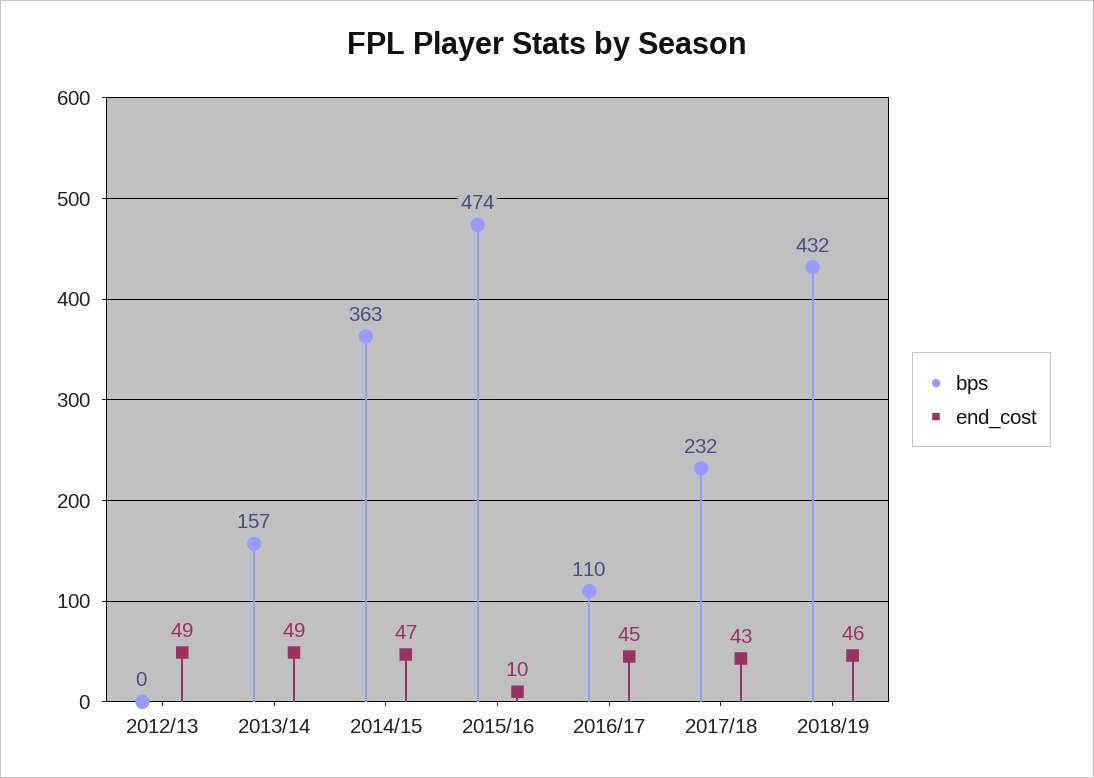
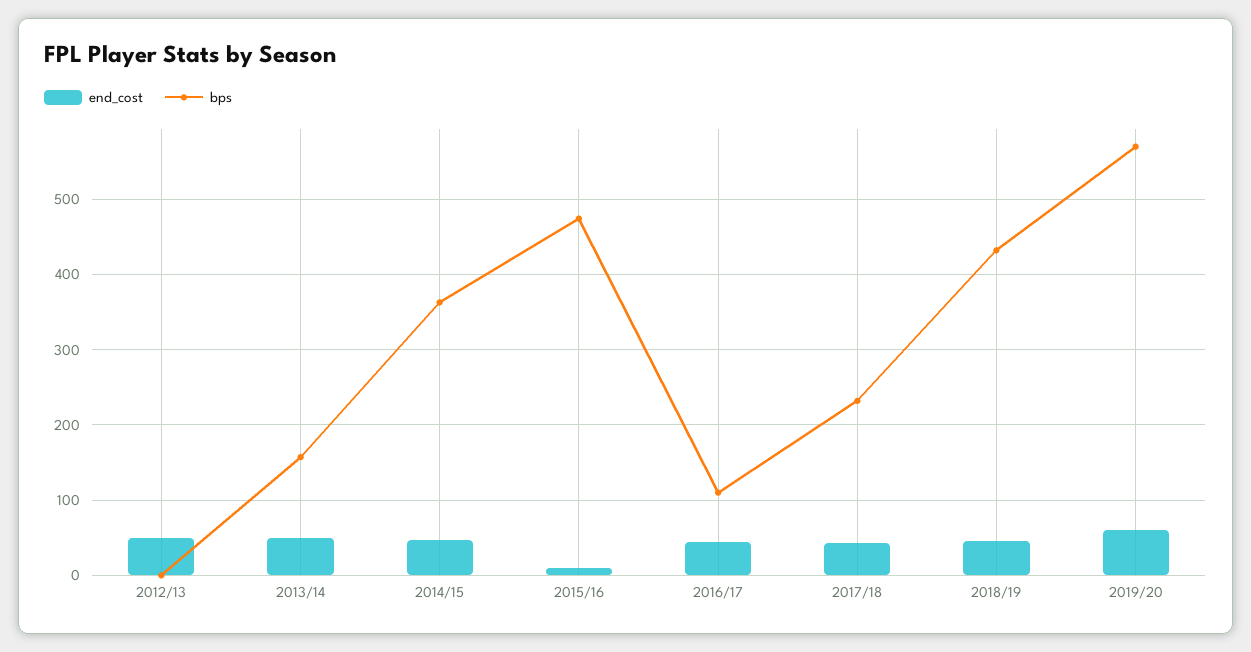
end_cost, 2019/20: none -> 60
bps, 2019/20: none -> 570

